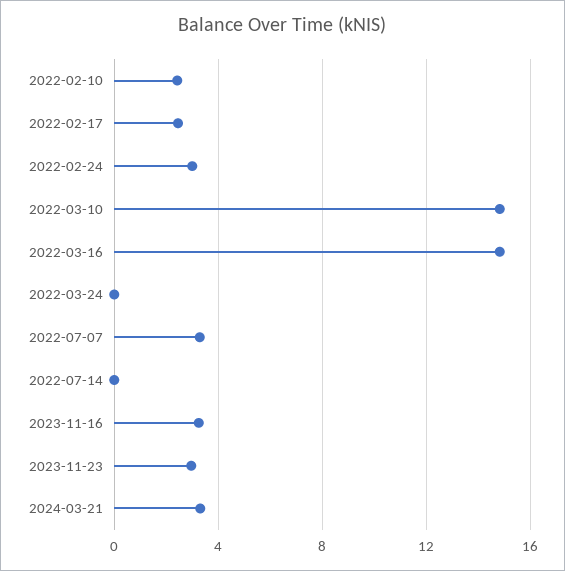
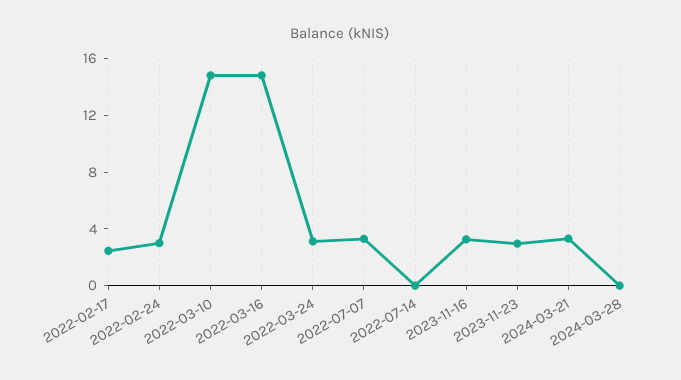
2022-02-10: 2.5 -> none
2022-03-24: 0 -> 3
2024-03-28: none -> 0

